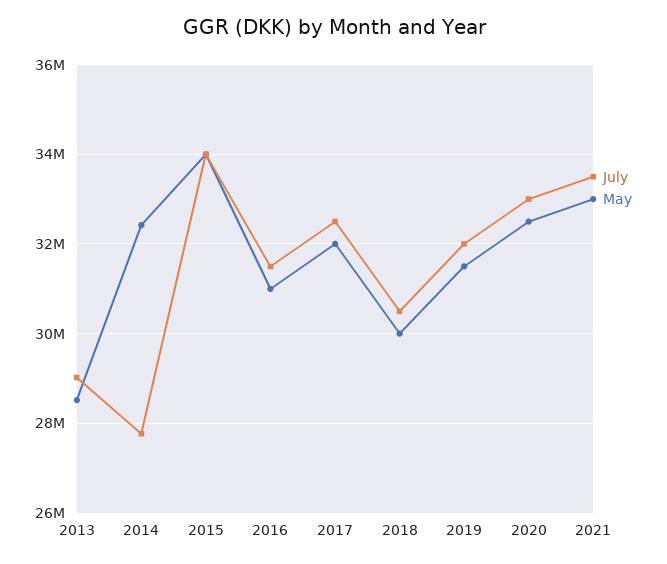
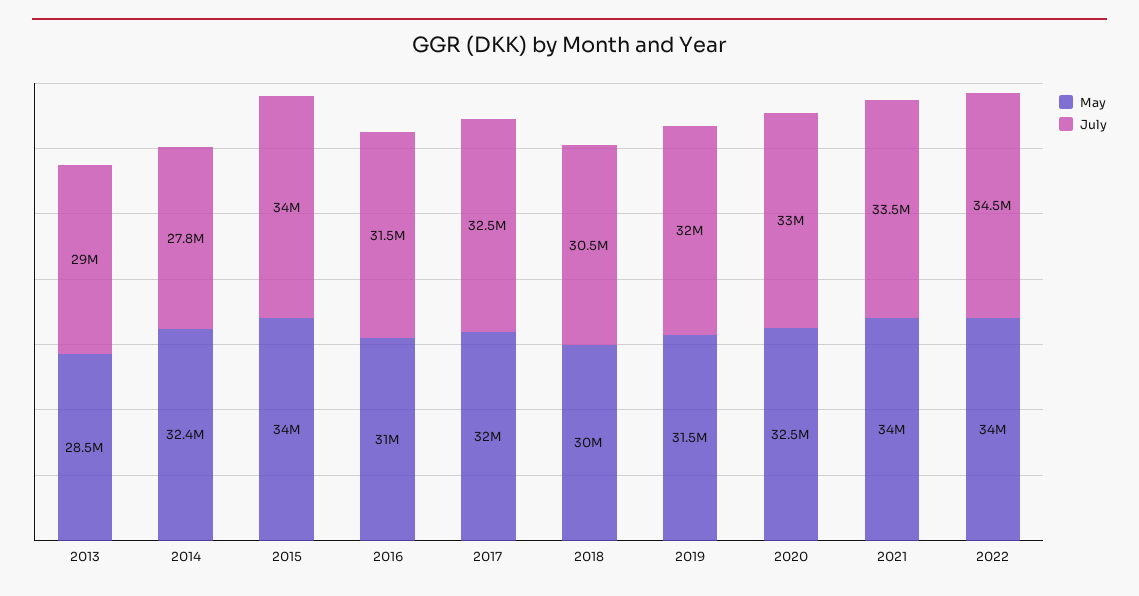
May, 2021: 33000000 -> 34000000
May, 2022: none -> 34000000
July, 2022: none -> 34500000

